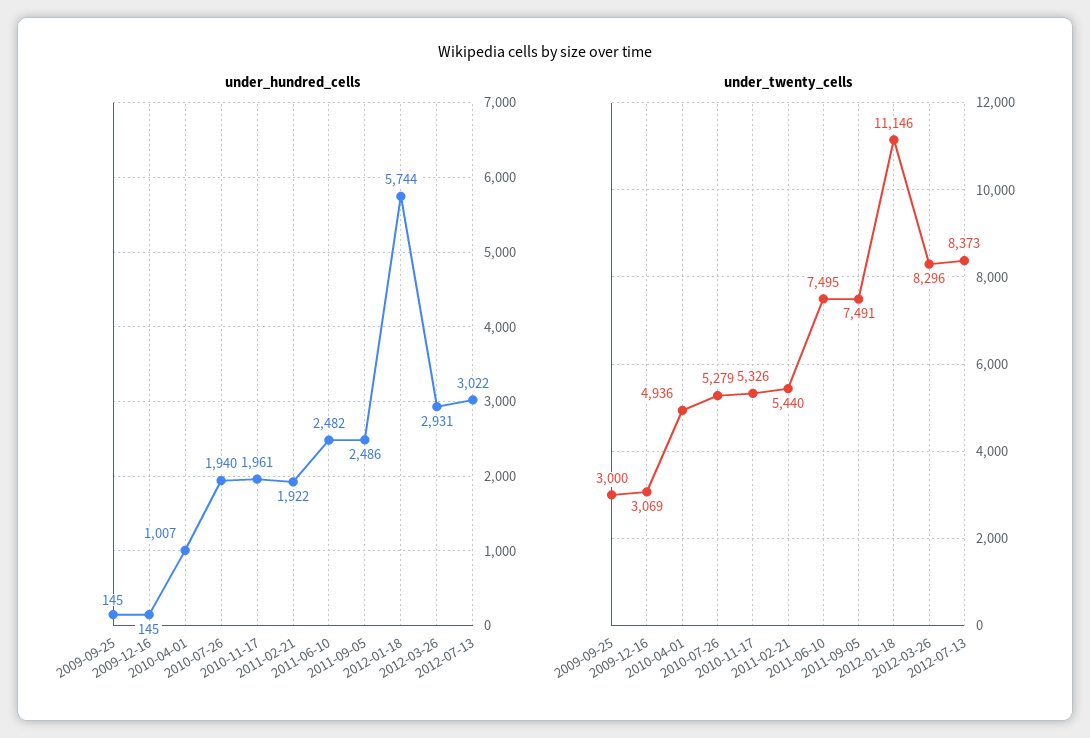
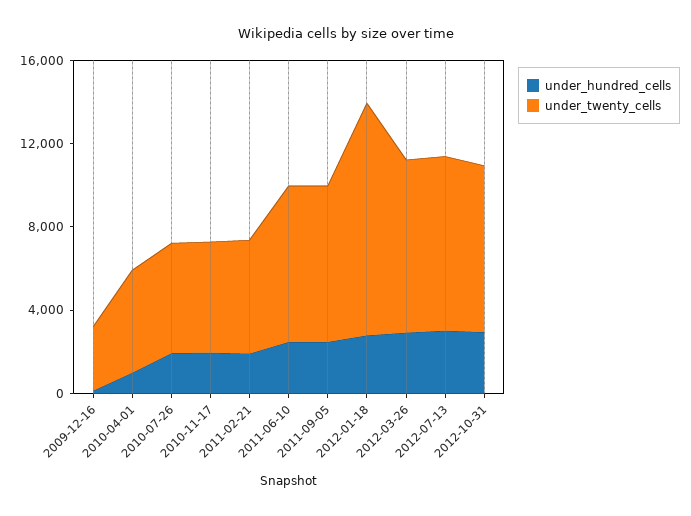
under_hundred_cells, 2009-09-25: 145 -> none
under_hundred_cells, 2012-01-18: 5744 -> 3000
under_twenty_cells, 2009-09-25: 3000 -> none
under_hundred_cells, 2012-10-31: none -> 3000
under_twenty_cells, 2012-10-31: none -> 8000

